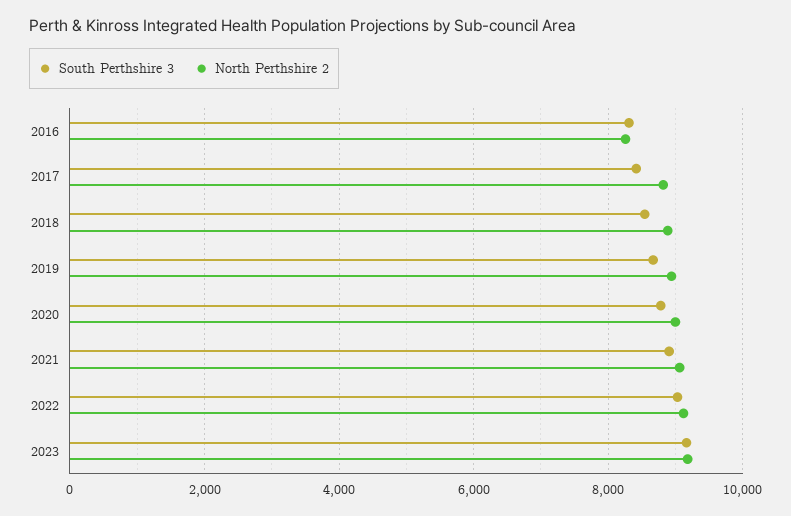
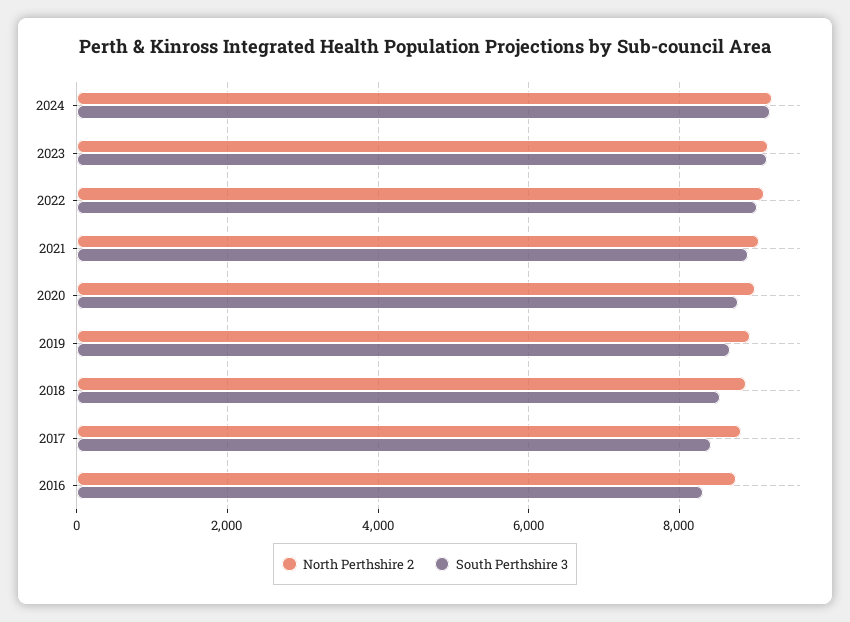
North Perthshire 2, 2016: 8200 -> 8800
North Perthshire 2, 2024: none -> 9200
South Perthshire 3, 2024: none -> 9200

